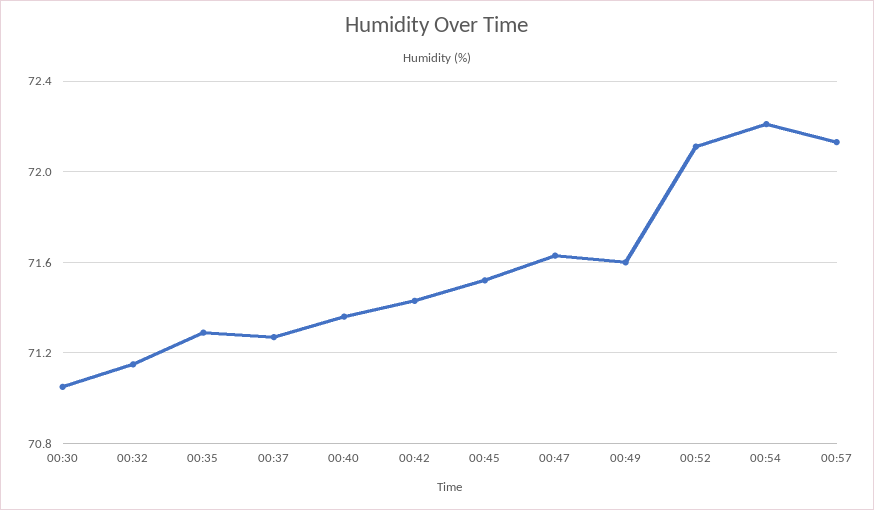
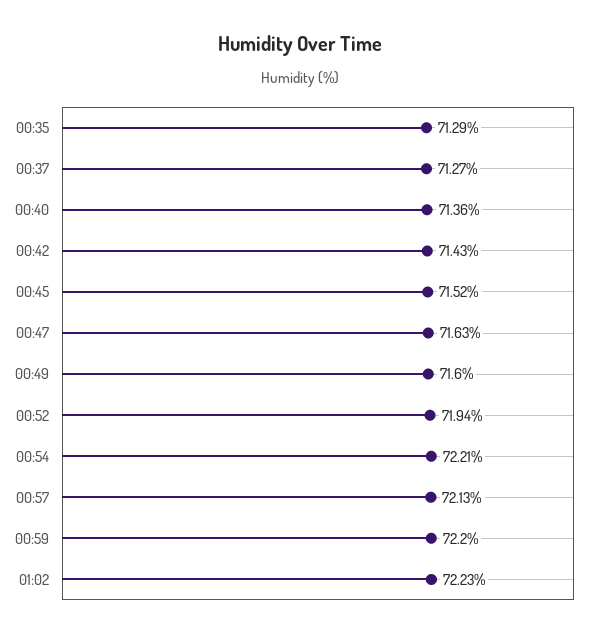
00:30: 71.05 -> none
00:32: 71.15 -> none
00:52: 72.1 -> 71.94
00:59: none -> 72.2
01:02: none -> 72.23

